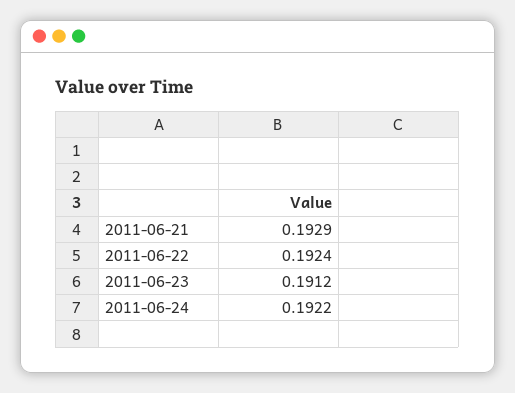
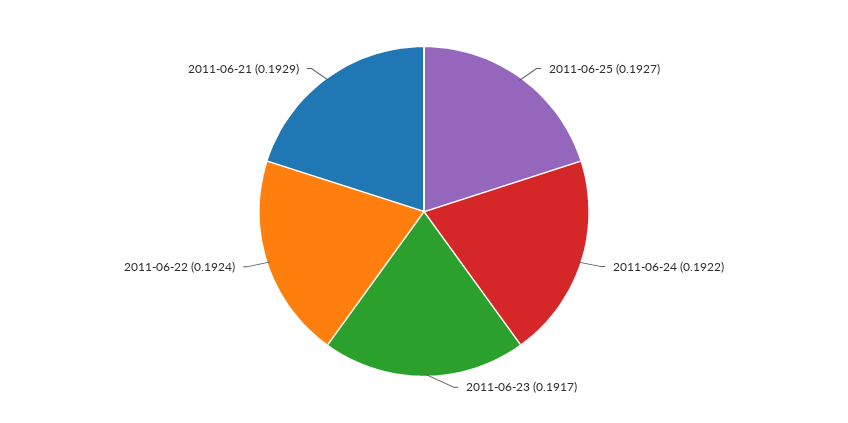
2011-06-23: 0.1912 -> 0.1917
2011-06-25: none -> 0.1927

